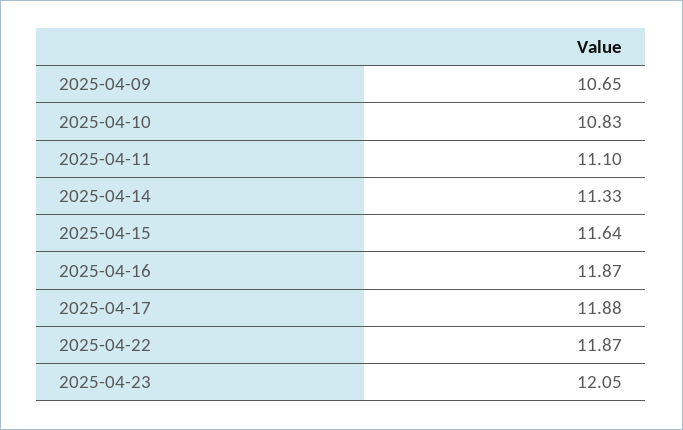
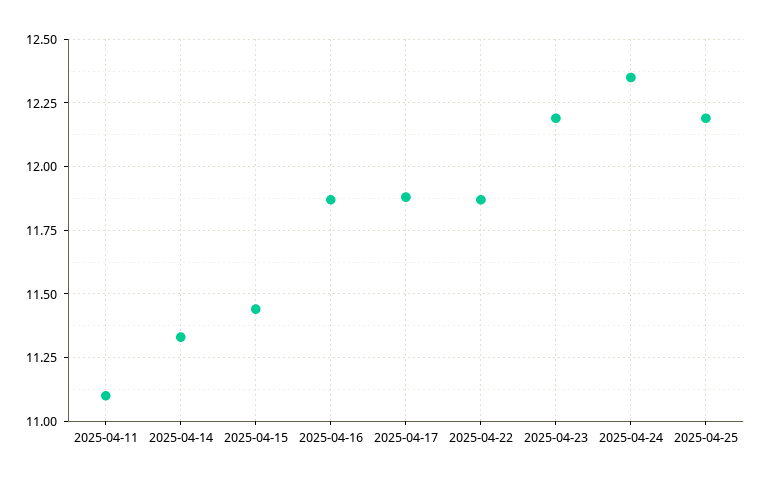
2025-04-09: 10.65 -> none
2025-04-10: 10.83 -> none
2025-04-15: 11.64 -> 11.45
2025-04-23: 12.05 -> 12.2
2025-04-24: none -> 12.35
2025-04-25: none -> 12.2

